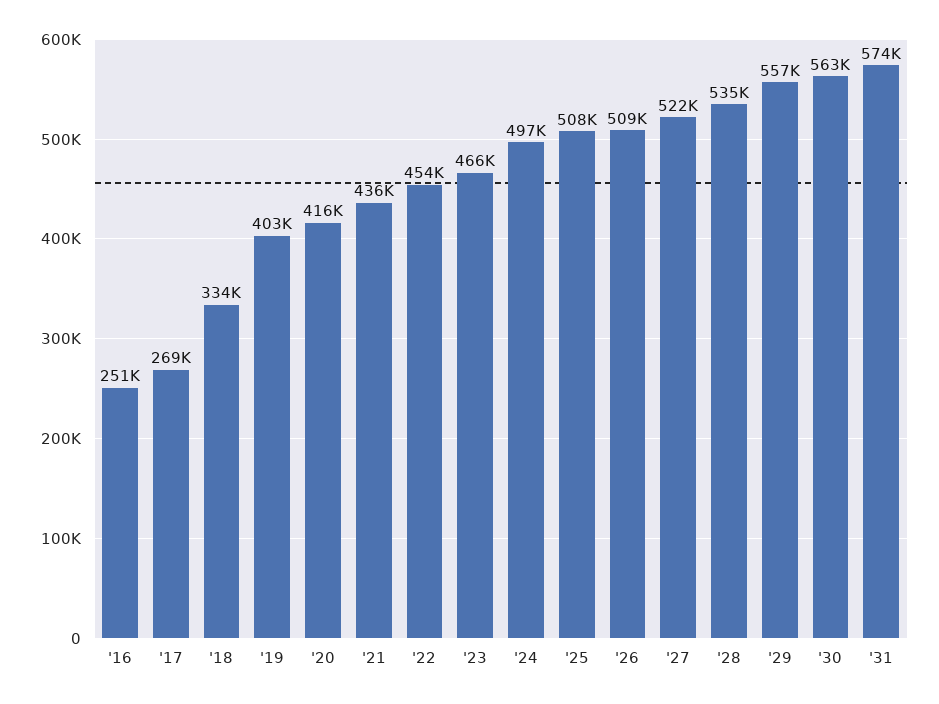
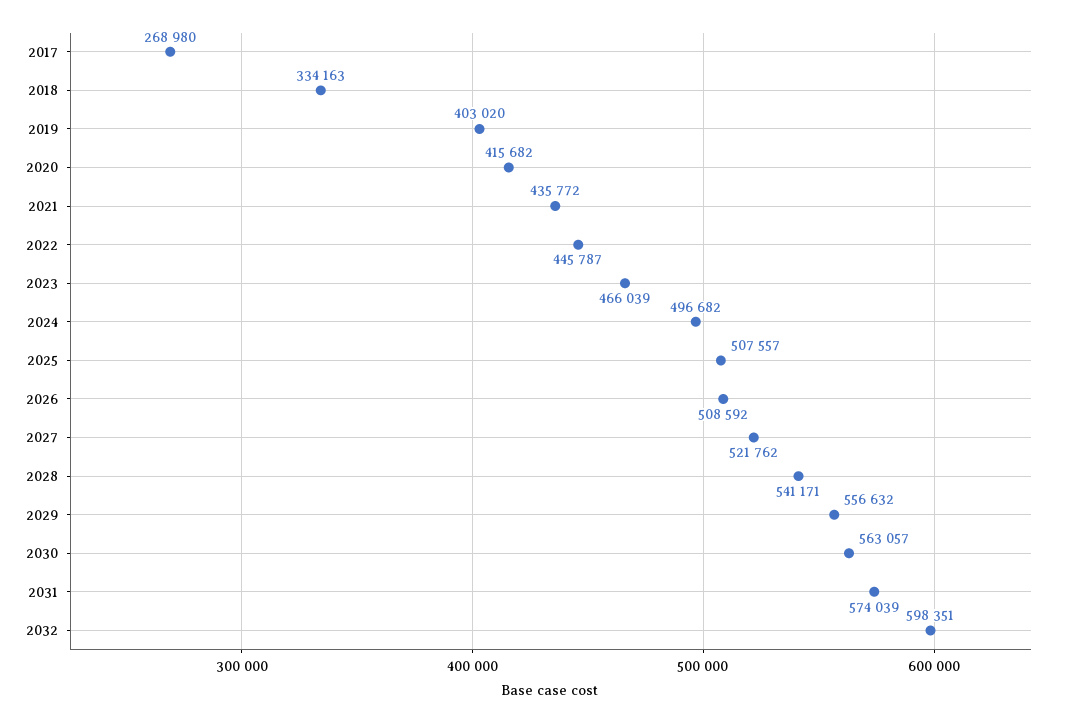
'16: 251000 -> none
'22: 454000 -> 445787
'28: 535000 -> 541171
2032: none -> 598351

